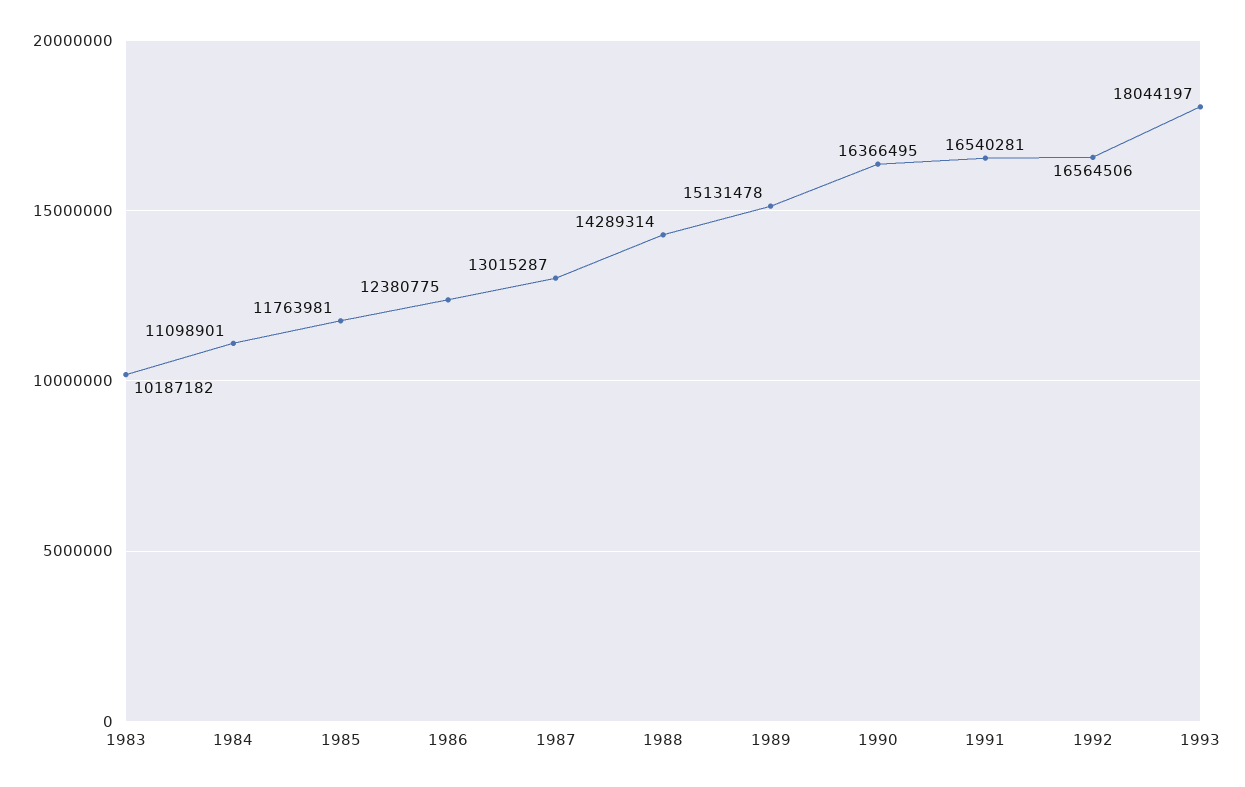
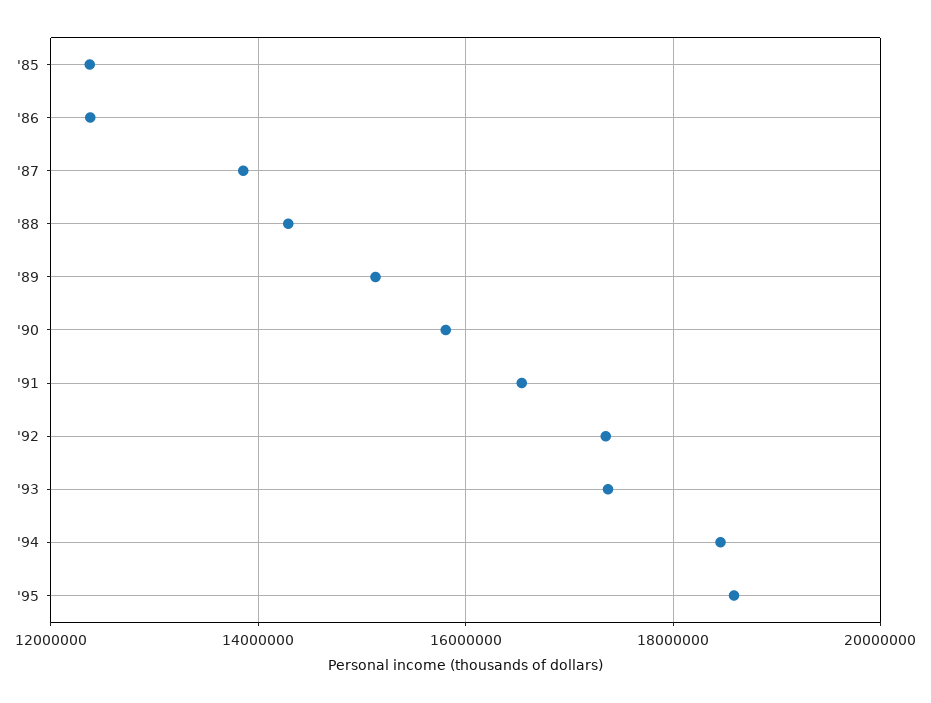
1983: 10187182 -> none
1984: 11098901 -> none
1985: 11763981 -> 12400000
1987: 13015287 -> 13800000
1990: 16366495 -> 15800000
1992: 16564506 -> 17400000
1993: 18044197 -> 17400000
'94: none -> 18400000
'95: none -> 18600000

